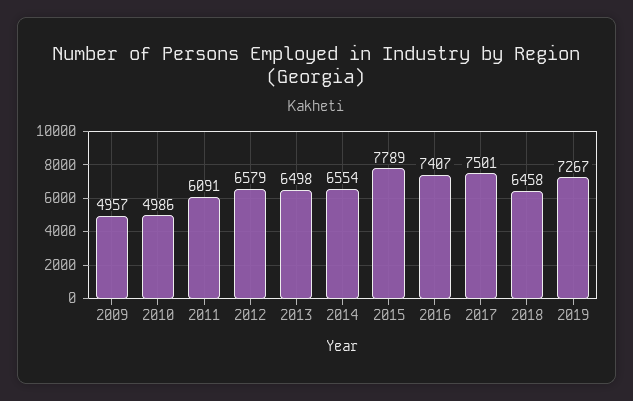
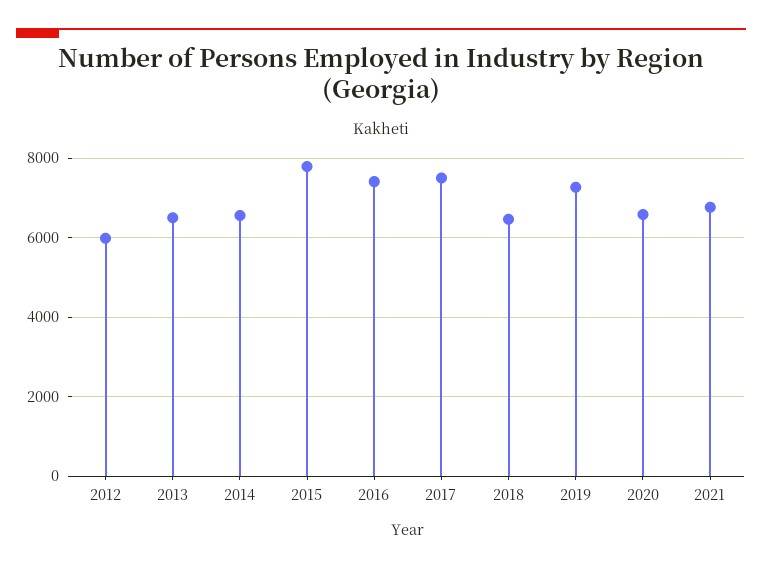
2009: 4957 -> none
2010: 4986 -> none
2011: 6091 -> none
2012: 6579 -> 6000
2020: none -> 6600
2021: none -> 6800

